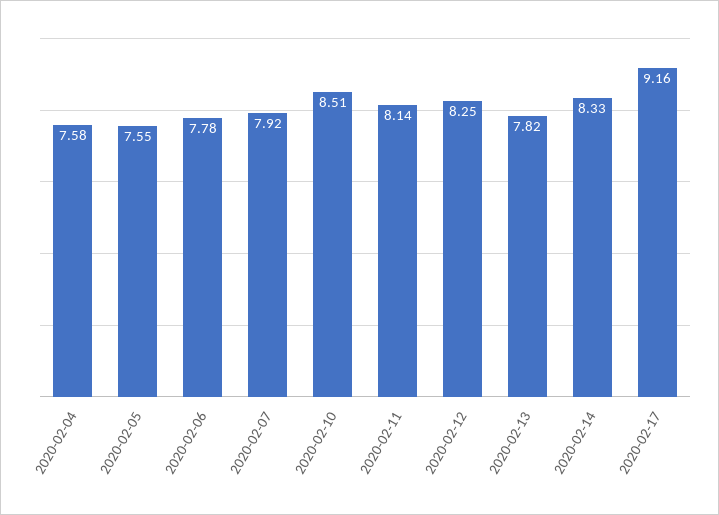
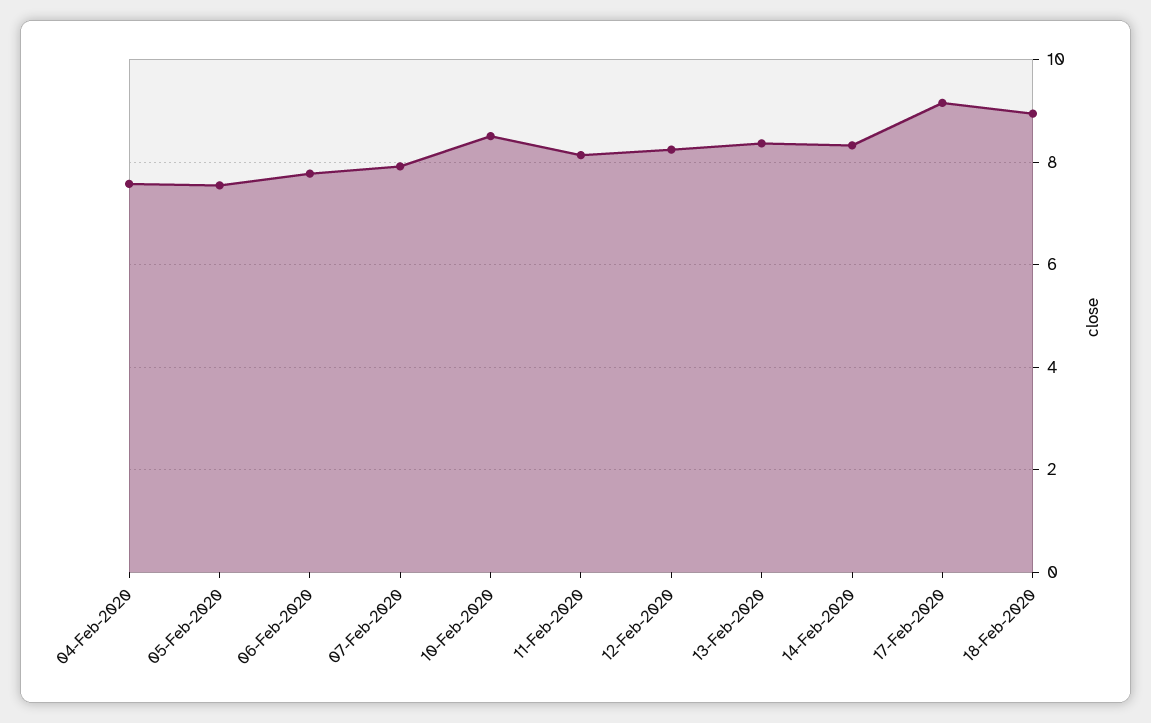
2020-02-13: 7.82 -> 8.4
18-Feb-2020: none -> 9

